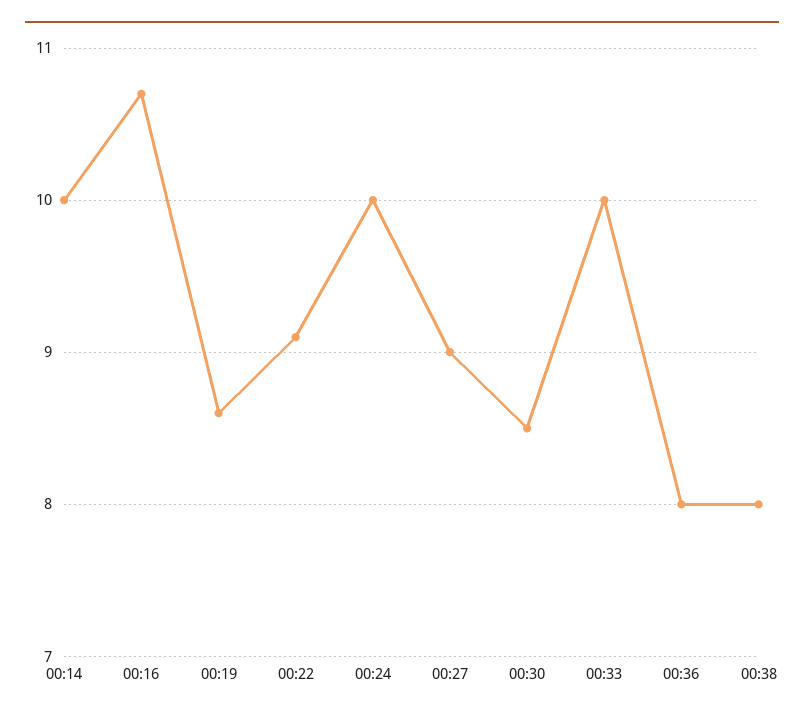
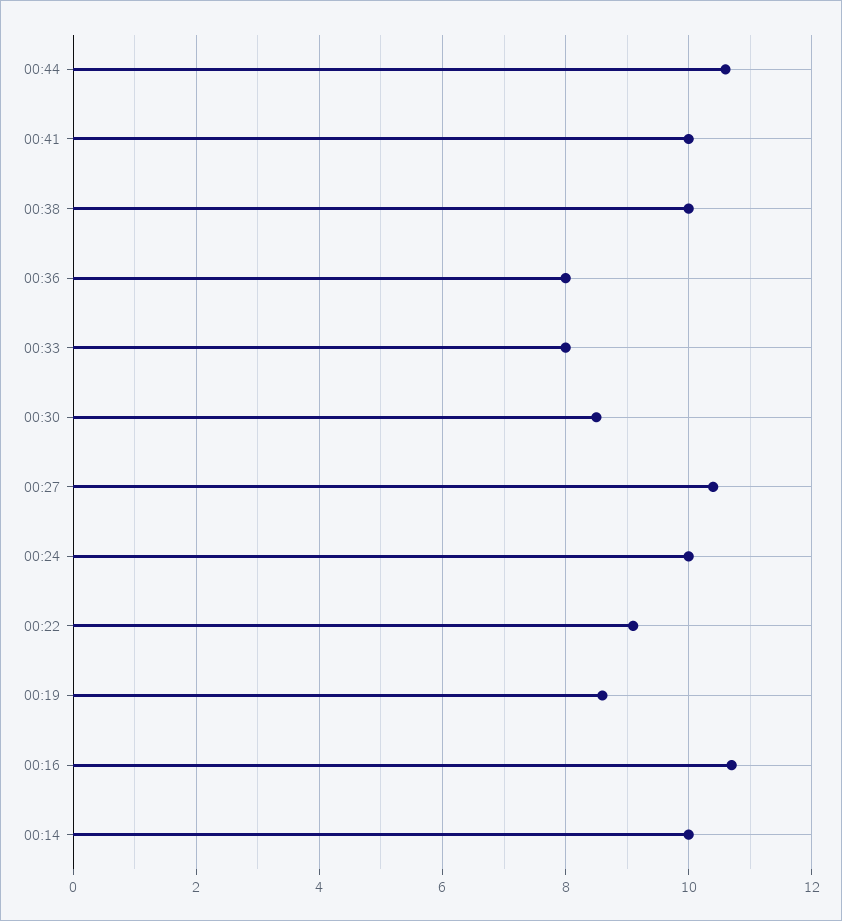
00:27: 9 -> 10.5
00:33: 10 -> 8
00:38: 8 -> 10
00:44: none -> 10.5
00:41: none -> 10

